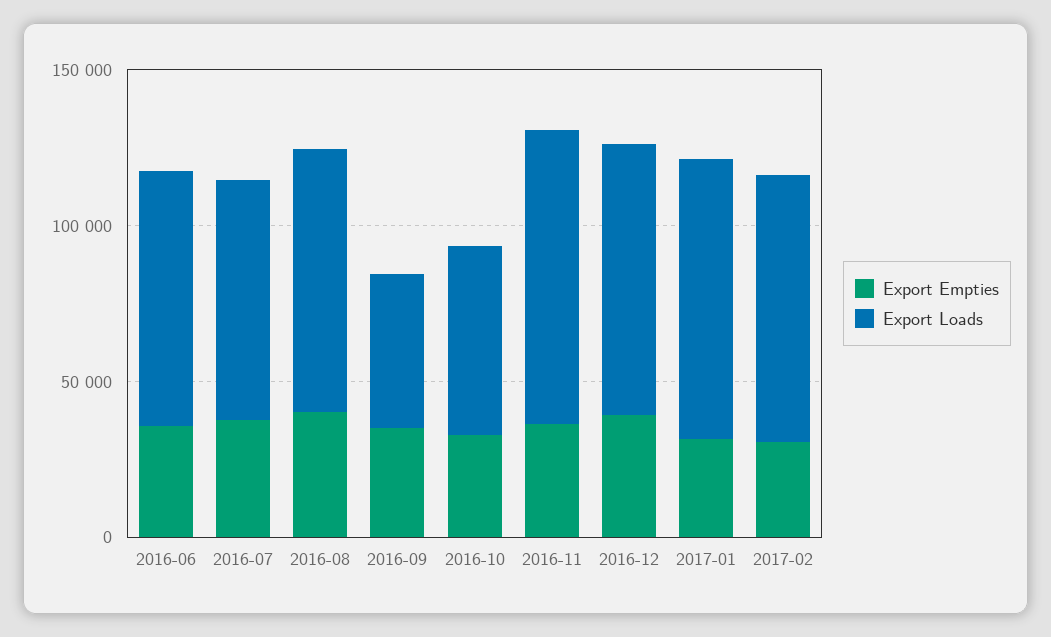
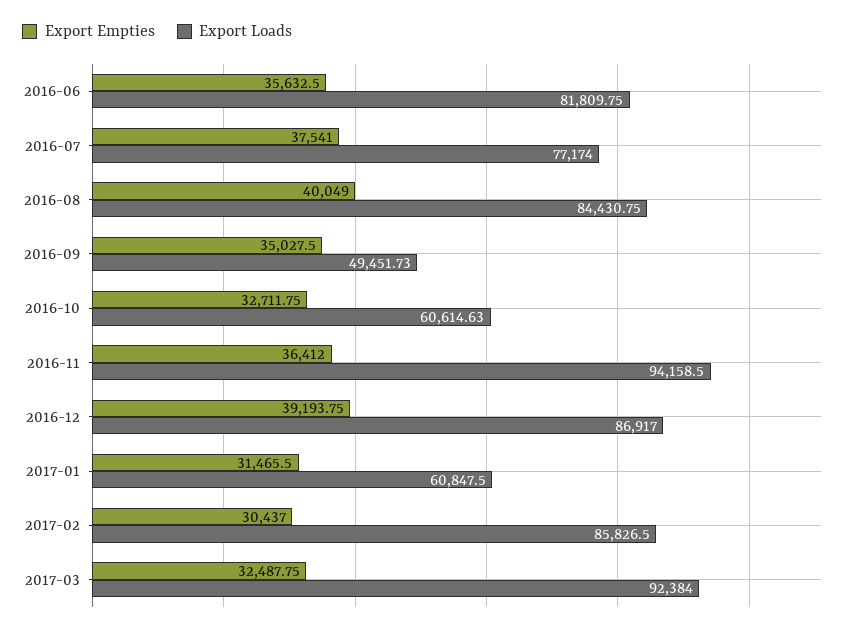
Export Loads, 2017-01: 90000 -> 60847.5
Export Empties, 2017-03: none -> 32487.75
Export Loads, 2017-03: none -> 92384

